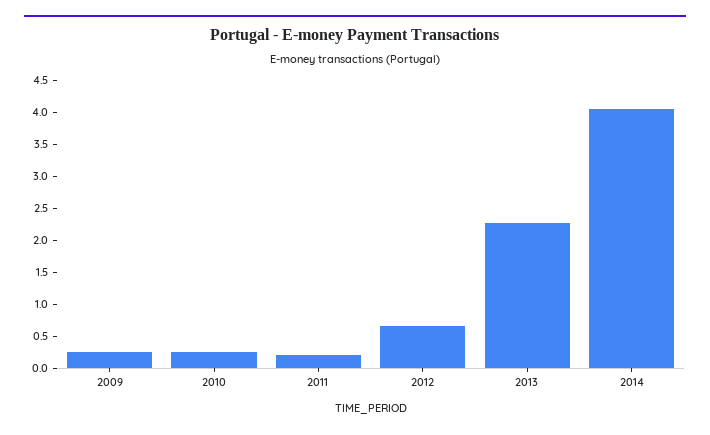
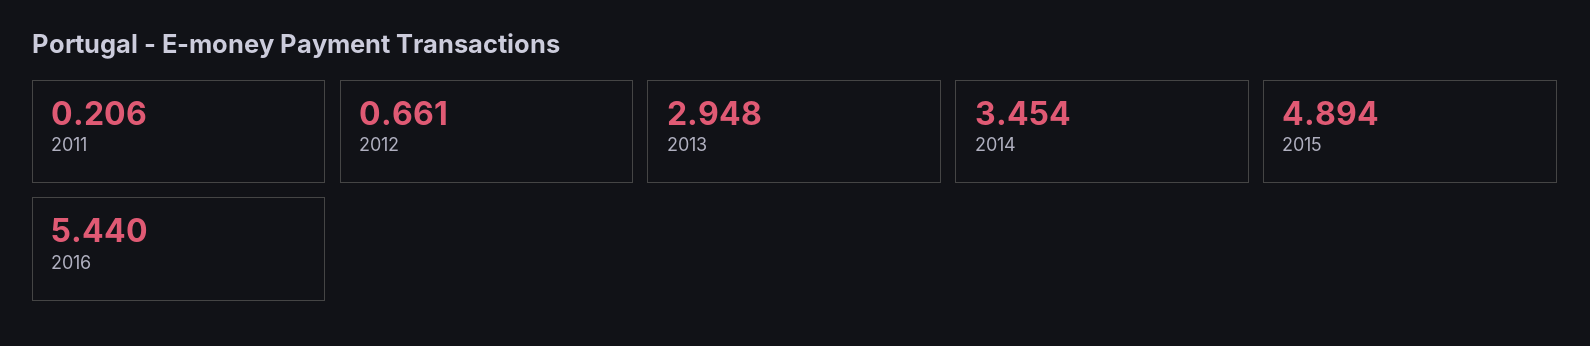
2009: 0.25 -> none
2010: 0.25 -> none
2013: 2.25 -> 2.948
2014: 4 -> 3.454
2015: none -> 4.894
2016: none -> 5.44

